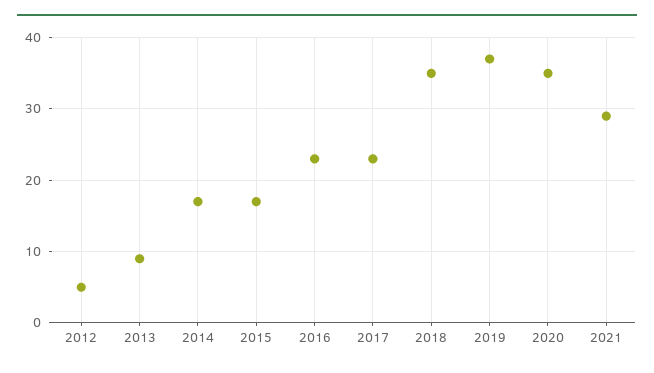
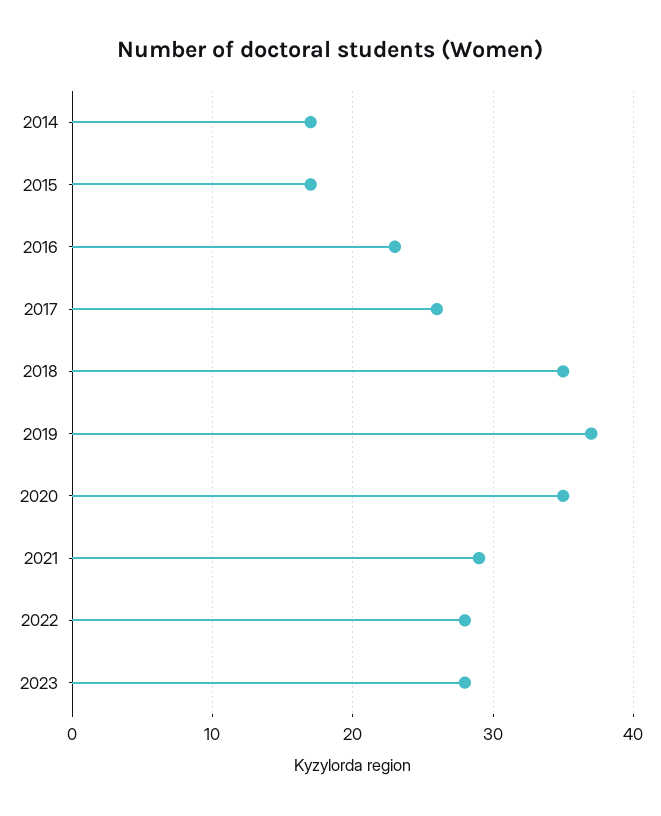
2012: 5 -> none
2013: 9 -> none
2017: 23 -> 26
2022: none -> 28
2023: none -> 28

